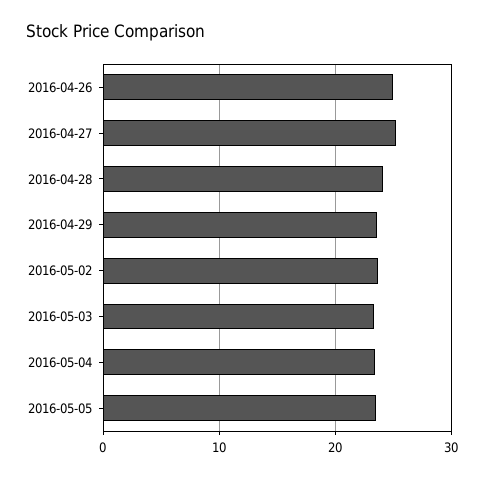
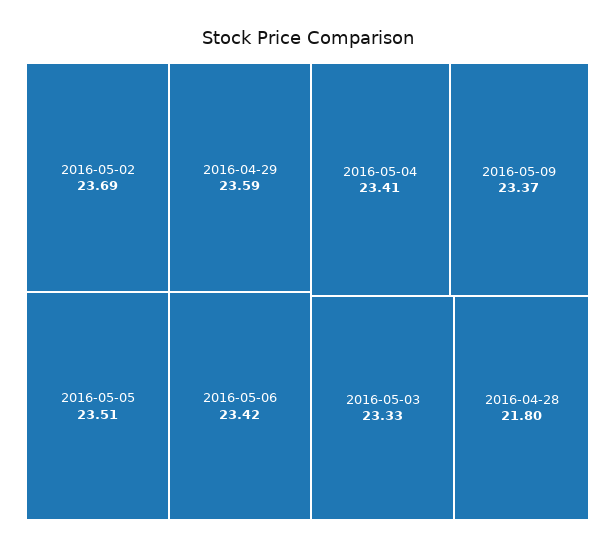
2016-04-26: 25 -> none
2016-04-27: 25 -> none
2016-04-28: 24 -> 21.8
2016-05-06: none -> 23.42
2016-05-09: none -> 23.37

